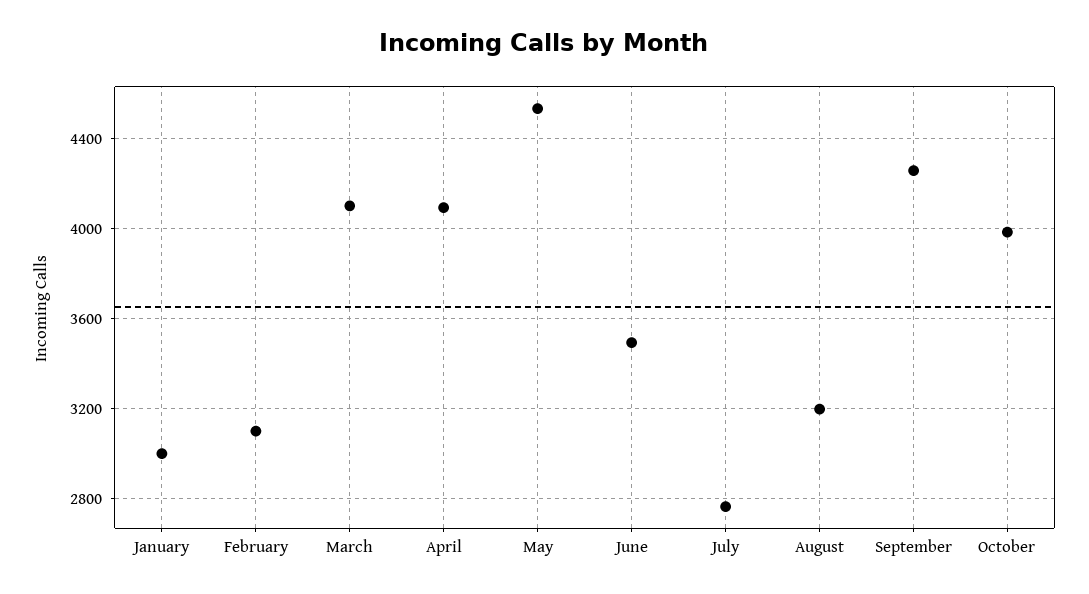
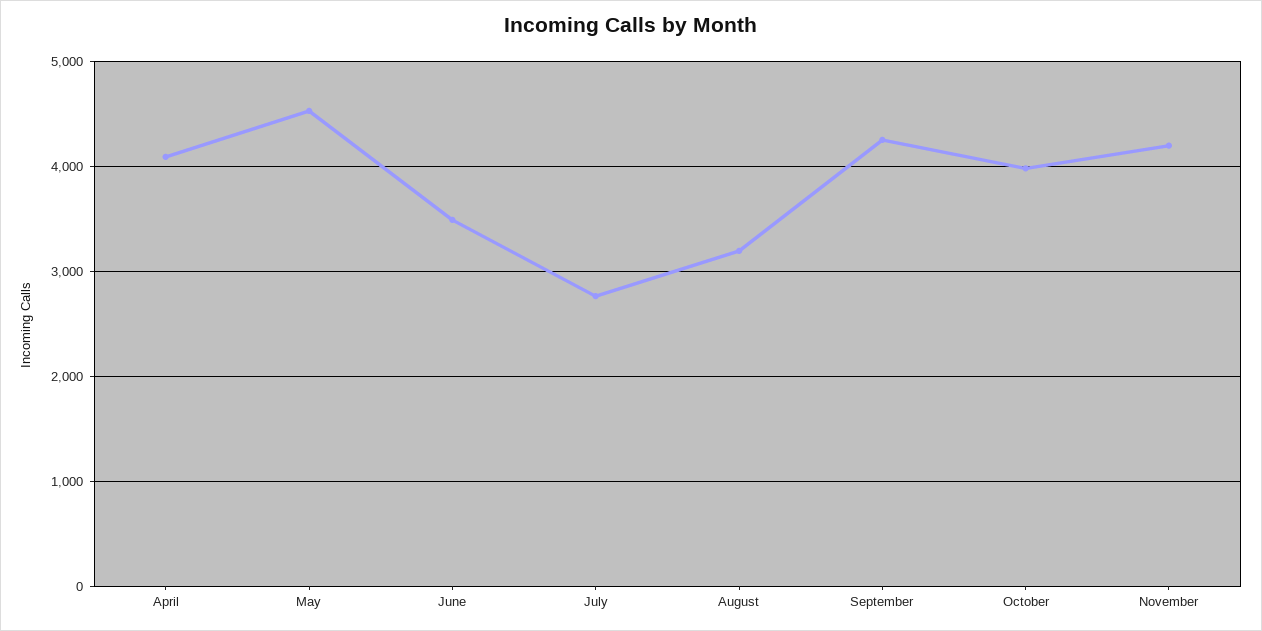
January: 3000 -> none
February: 3100 -> none
March: 4100 -> none
November: none -> 4200

